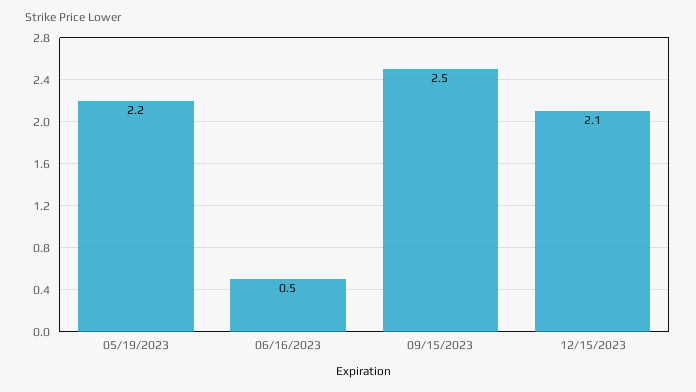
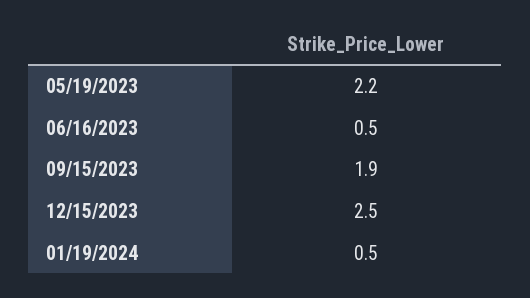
09/15/2023: 2.5 -> 1.9
12/15/2023: 2.1 -> 2.5
01/19/2024: none -> 0.5

